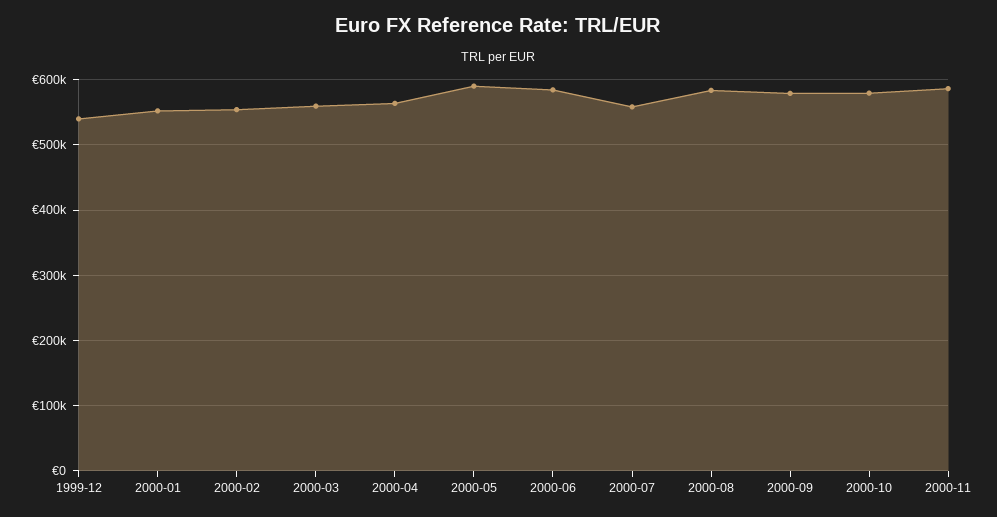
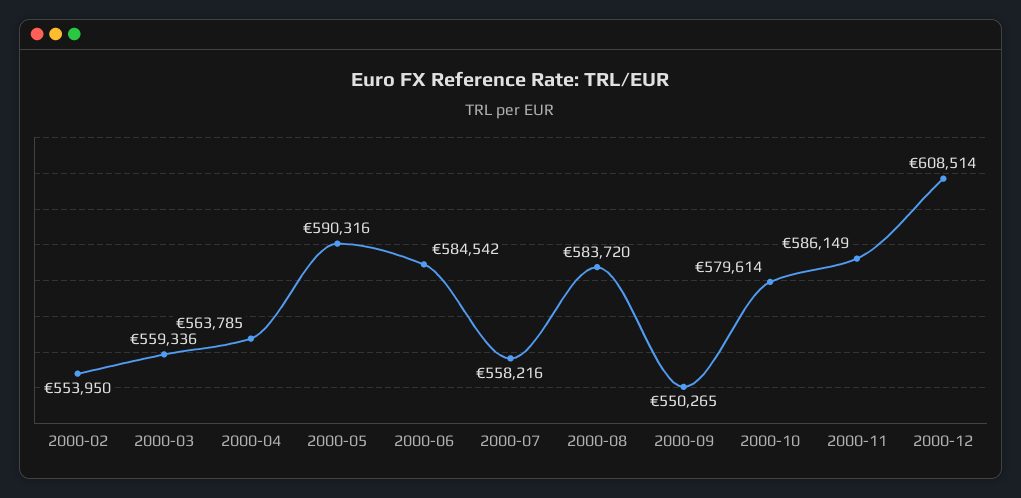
1999-12: 540000 -> none
2000-01: 550000 -> none
2000-09: 580000 -> 550265
2000-12: none -> 608514

